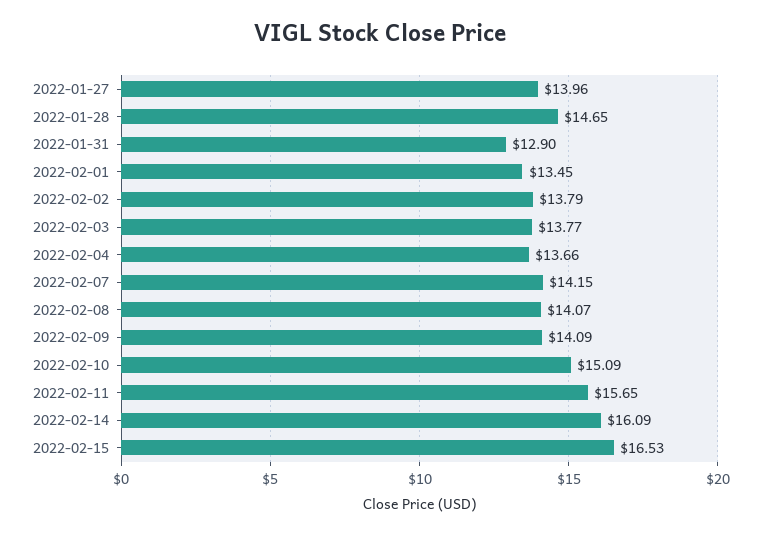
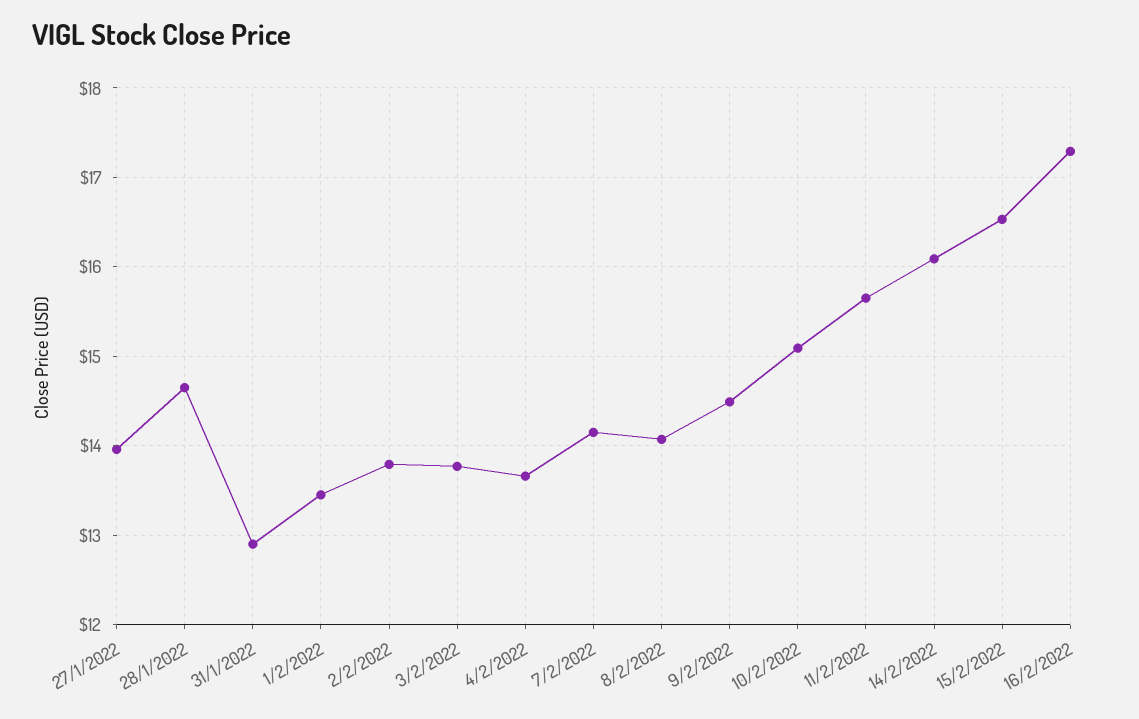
2022-02-09: 14.09 -> 14.5
16/2/2022: none -> 17.3

